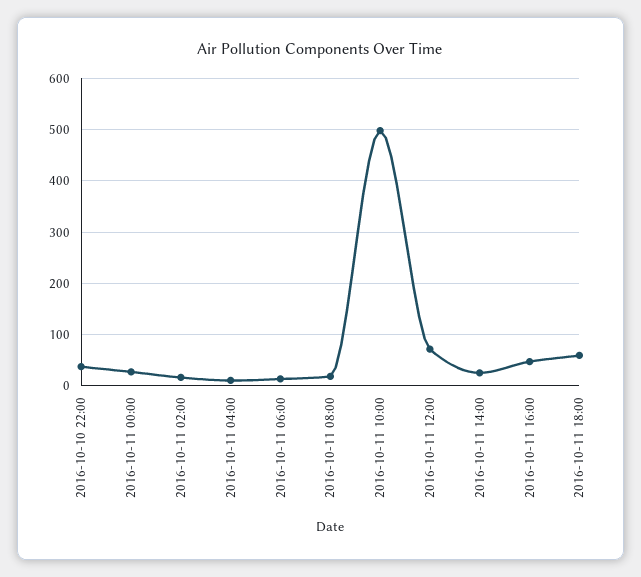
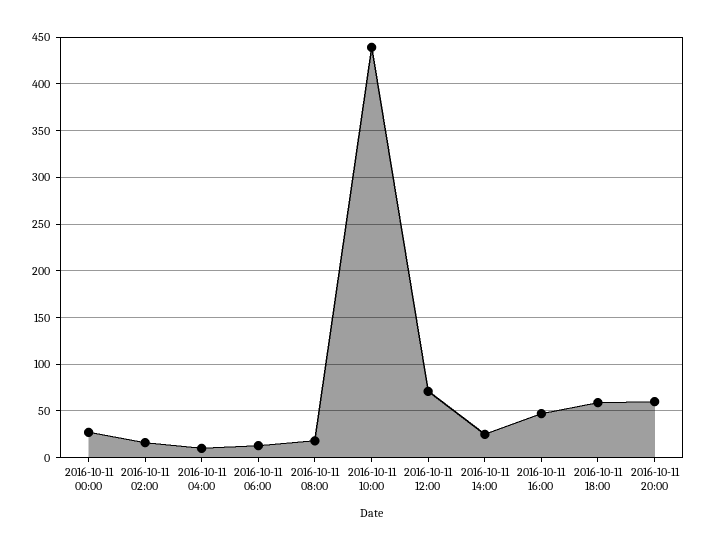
2016-10-10 22:00: 40 -> none
2016-10-11 10:00: 500 -> 440
2016-10-11 20:00: none -> 60

